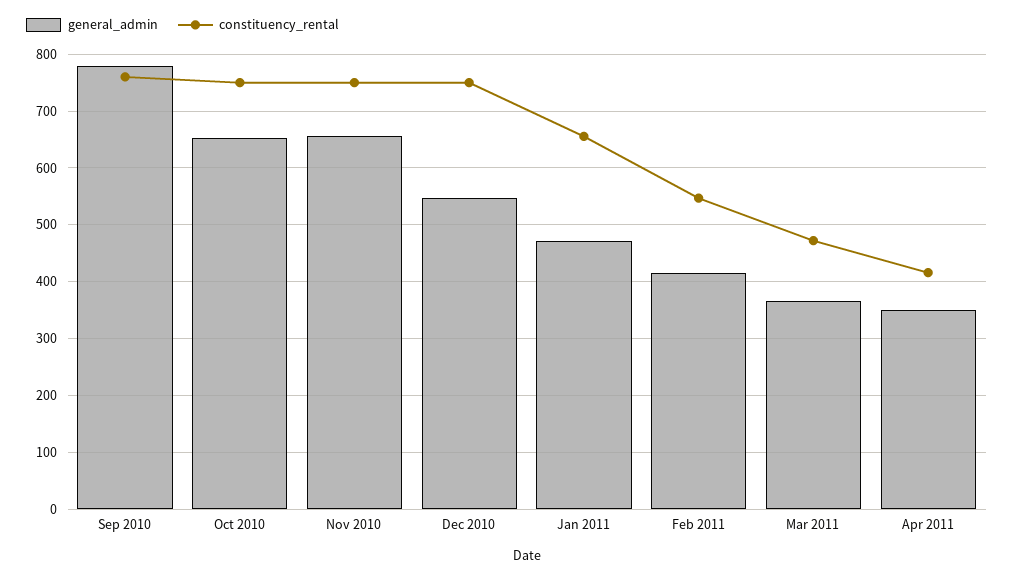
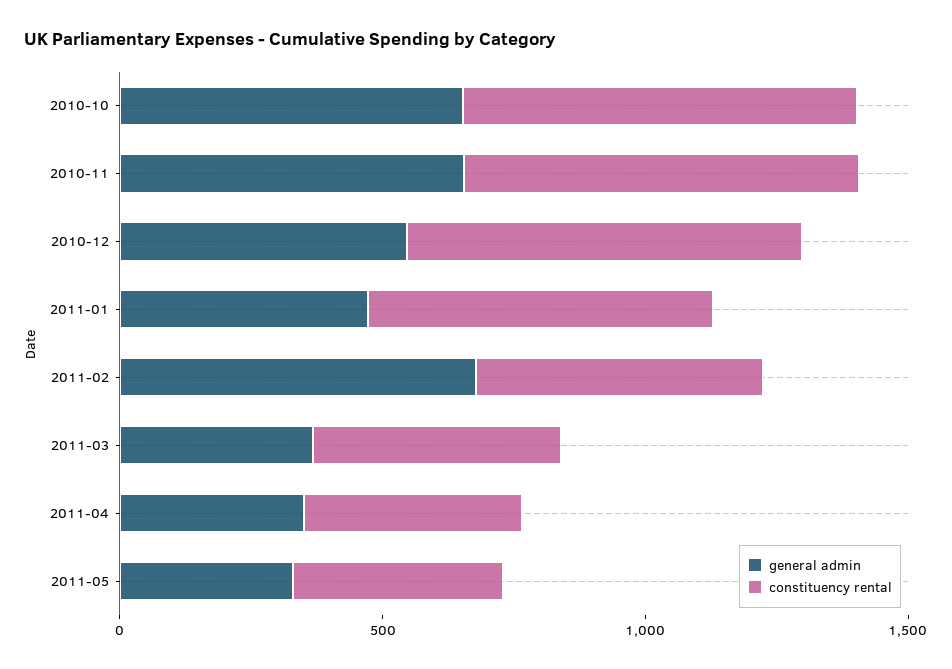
general_admin, Sep 2010: 780 -> none
constituency_rental, Sep 2010: 760 -> none
general_admin, Feb 2011: 420 -> 700
general_admin, 2011-05: none -> 300
constituency_rental, 2011-05: none -> 400

